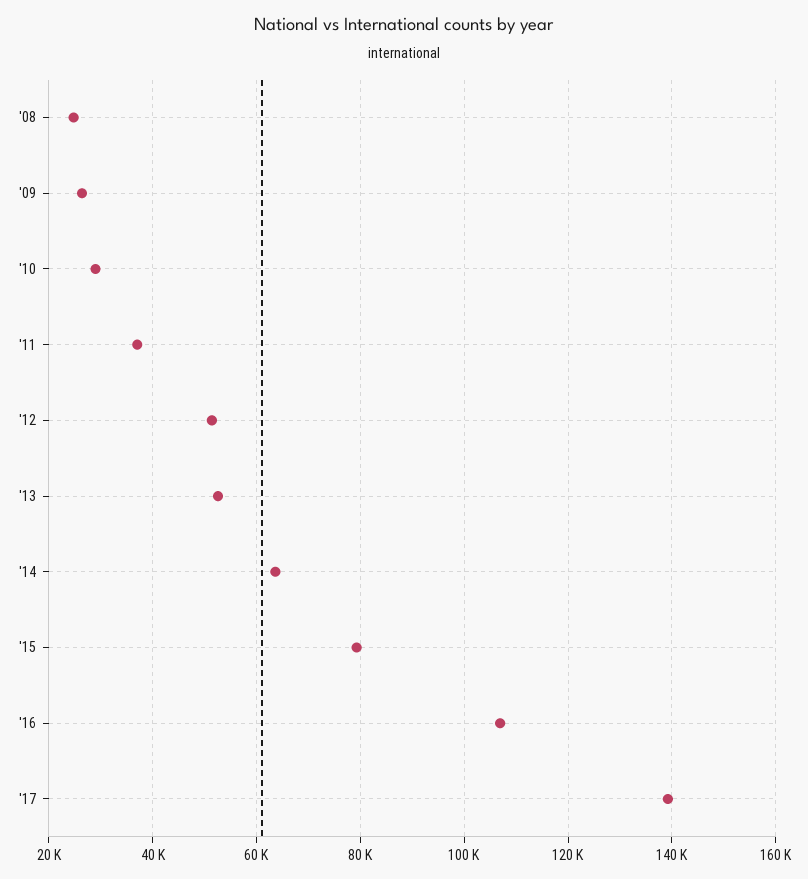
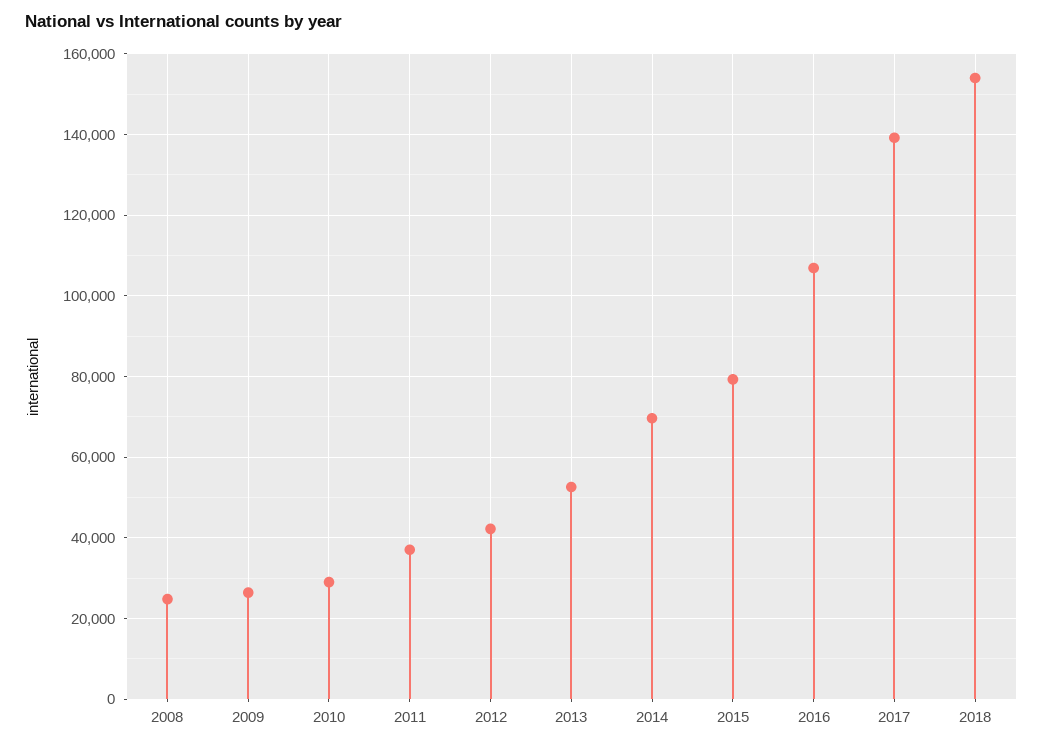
'12: 52000 -> 42000
'14: 64000 -> 70000
2018: none -> 154000

